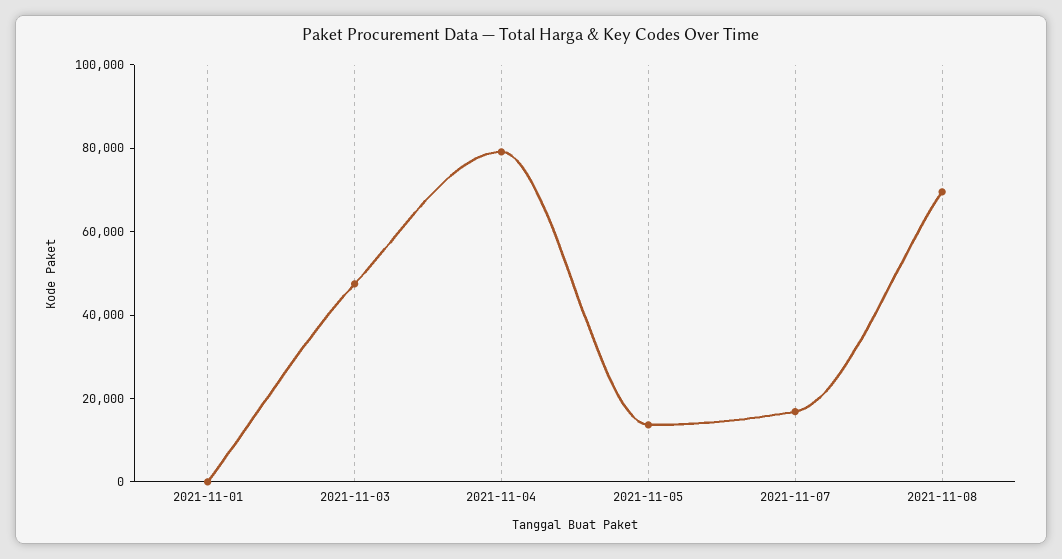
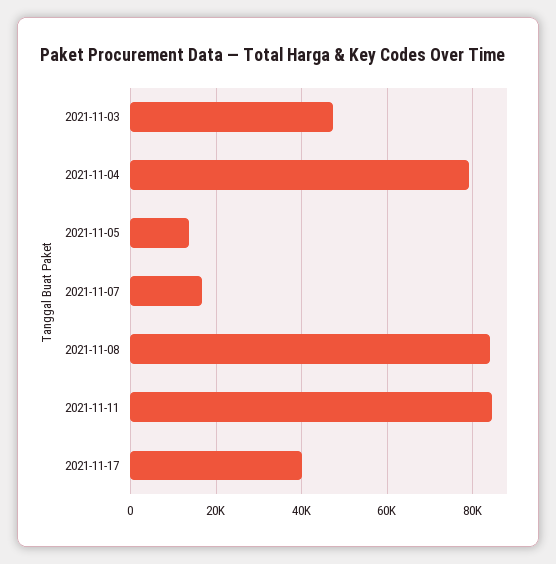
2021-11-01: 0 -> none
2021-11-08: 70000 -> 84000
2021-11-11: none -> 84000
2021-11-17: none -> 40000

